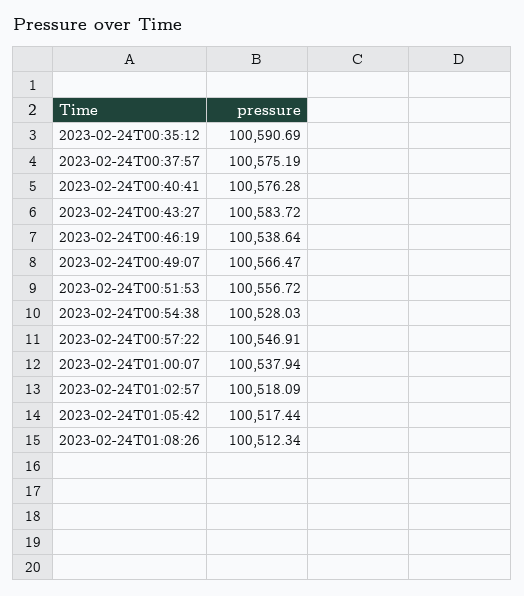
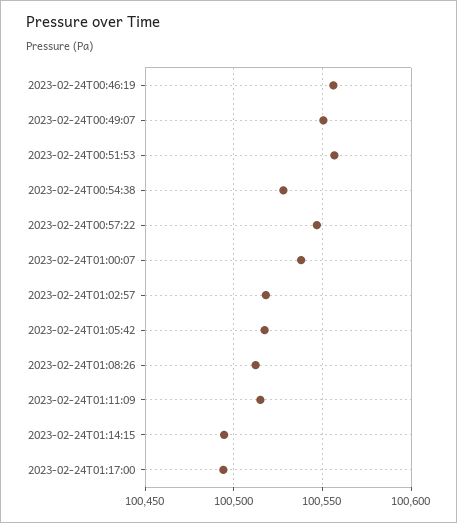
2023-02-24T00:35:12: 100590.69 -> none
2023-02-24T00:37:57: 100575.19 -> none
2023-02-24T00:40:41: 100576.28 -> none
2023-02-24T00:43:27: 100583.72 -> none
2023-02-24T00:46:19: 100538.64 -> 100555
2023-02-24T00:49:07: 100566.47 -> 100550
2023-02-24T01:11:09: none -> 100515
2023-02-24T01:14:15: none -> 100495
2023-02-24T01:17:00: none -> 100495

